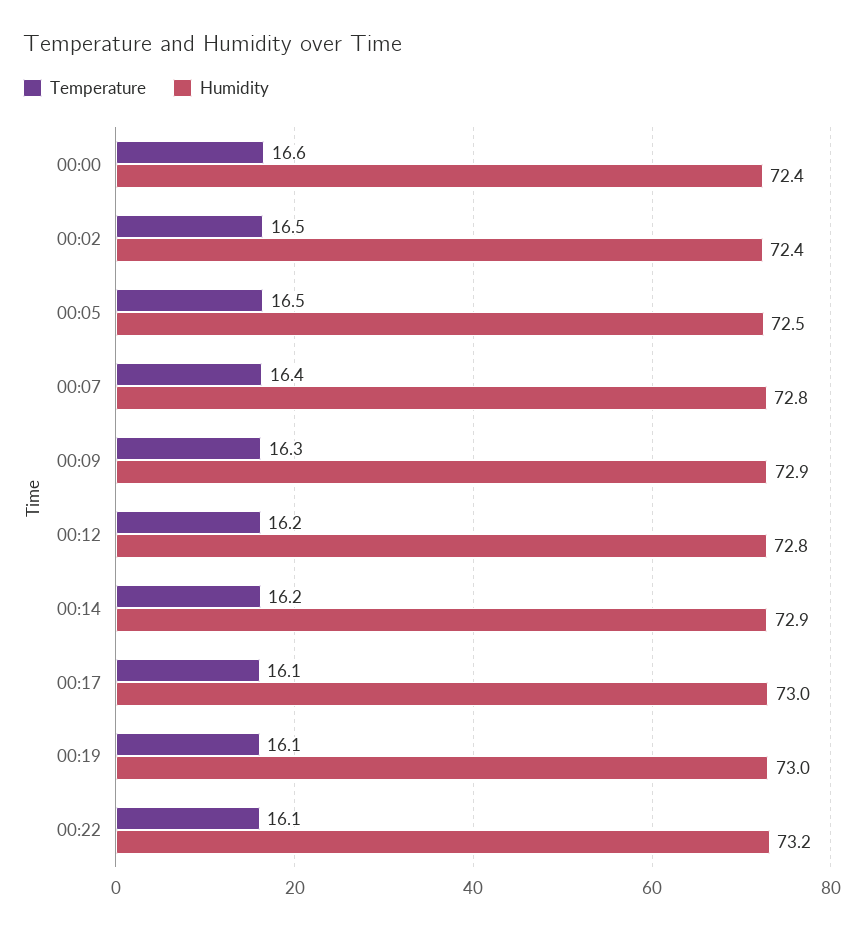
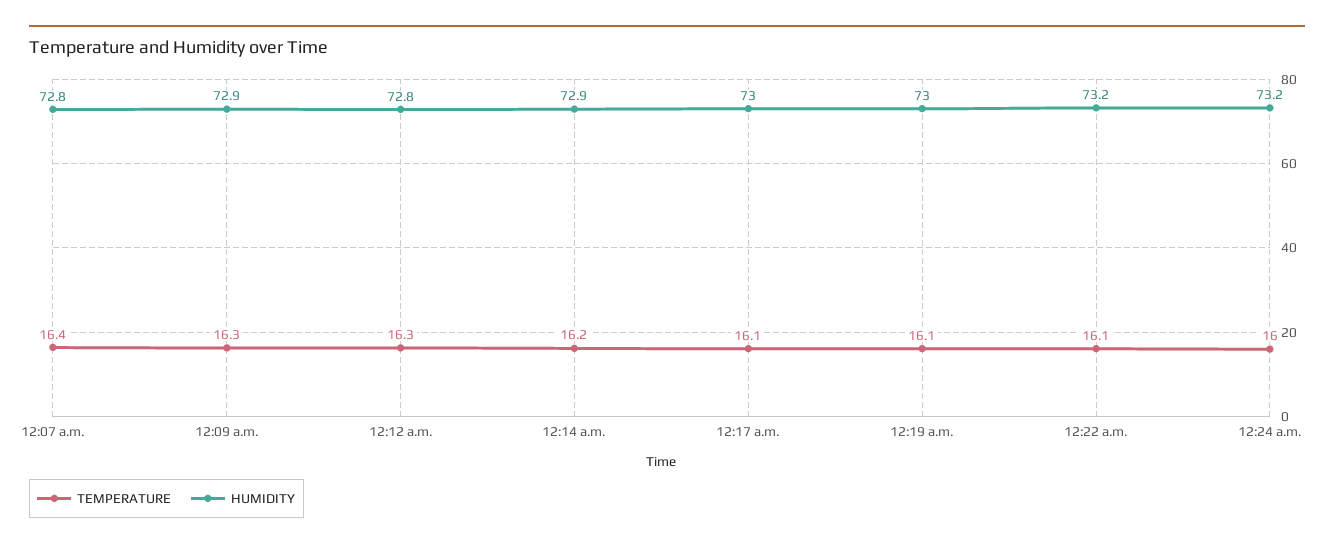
Temperature, 00:00: 16.6 -> none
Humidity, 00:00: 72.4 -> none
Temperature, 00:02: 16.5 -> none
Humidity, 00:02: 72.4 -> none
Temperature, 00:05: 16.5 -> none
Humidity, 00:05: 72.5 -> none
Temperature, 00:12: 16.2 -> 16.3
Temperature, 12:24 a.m.: none -> 16
Humidity, 12:24 a.m.: none -> 73.2

